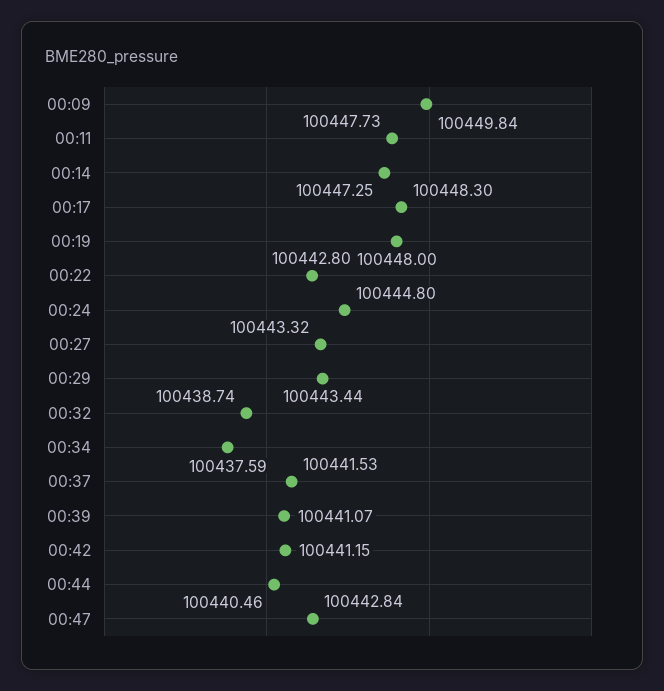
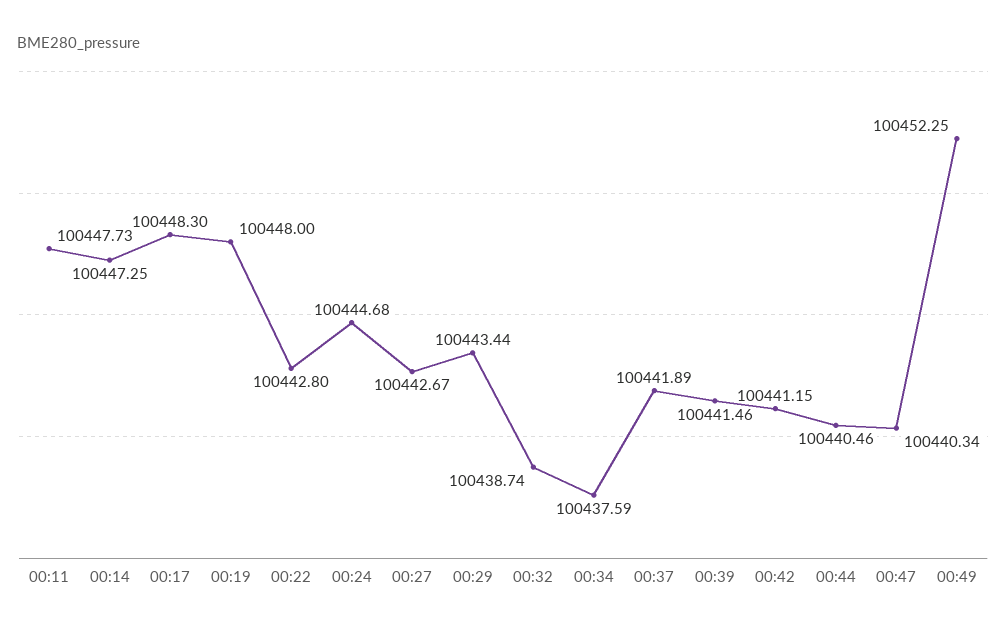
00:09: 100449.84 -> none
00:24: 100444.8 -> 100444.68
00:27: 100443.32 -> 100442.67
00:37: 100441.53 -> 100441.89
00:39: 100441.07 -> 100441.46
00:47: 100442.84 -> 100440.34
00:49: none -> 100452.25

